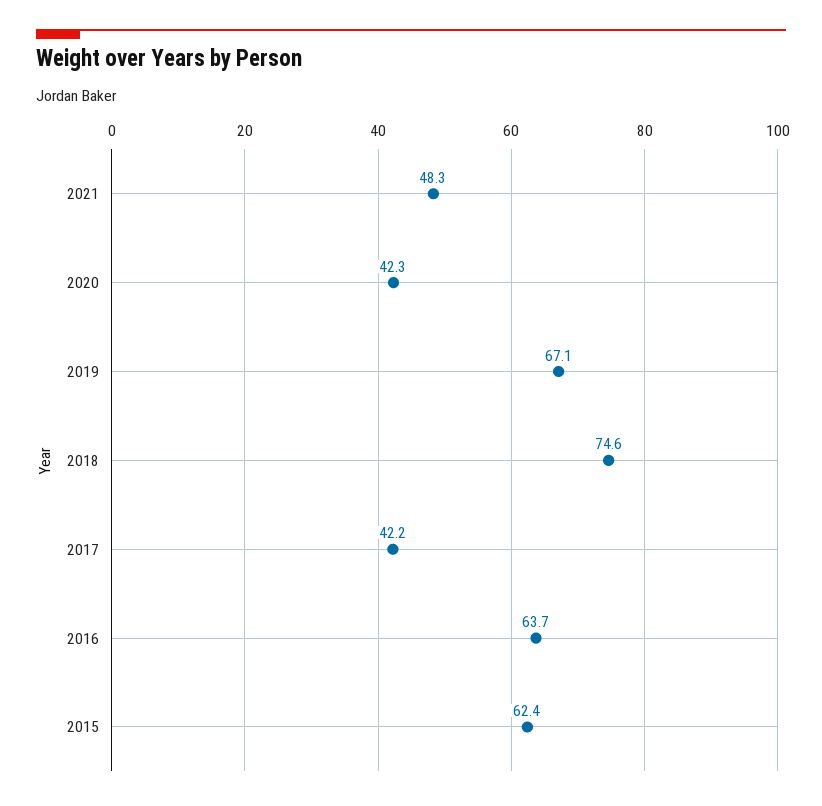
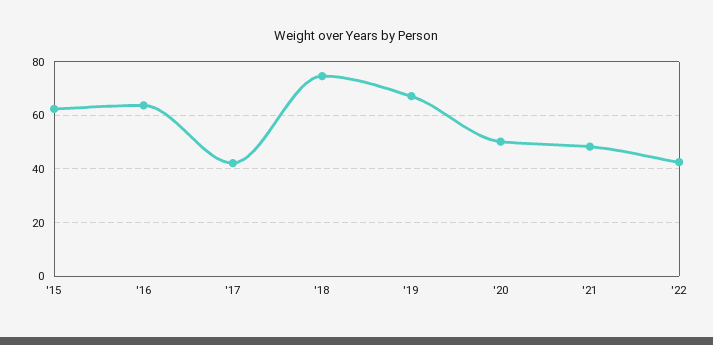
2020: 42.3 -> 50
'22: none -> 42.5

